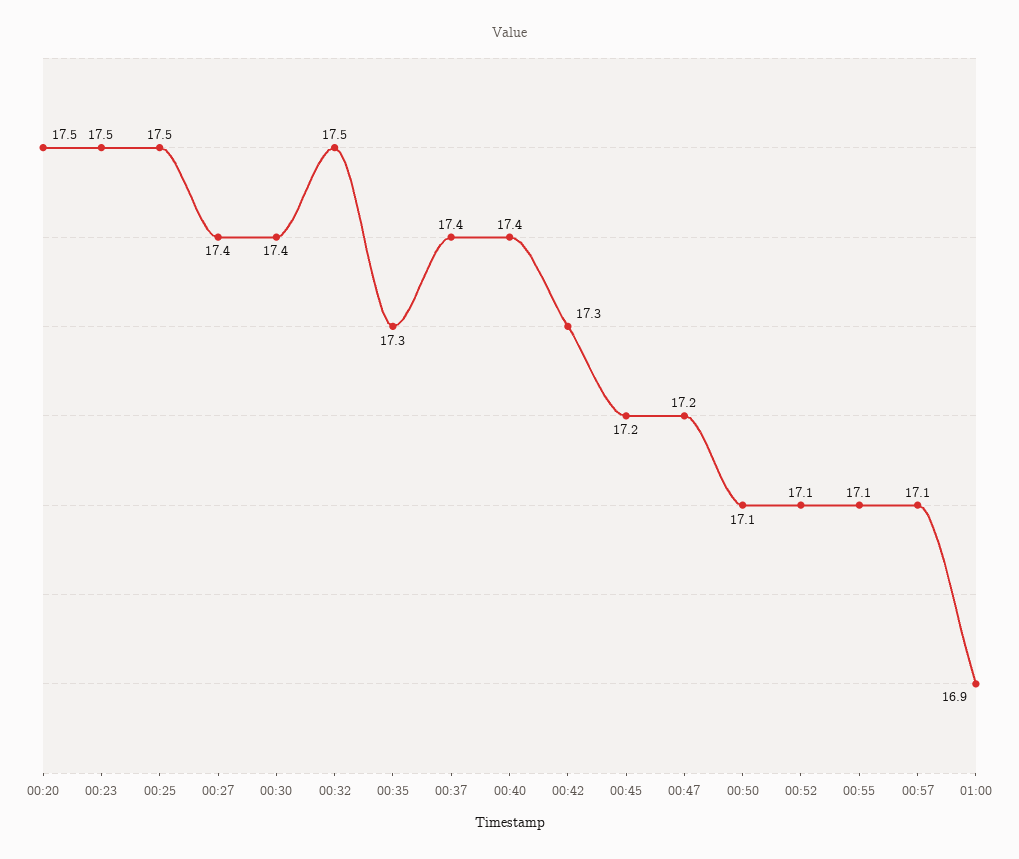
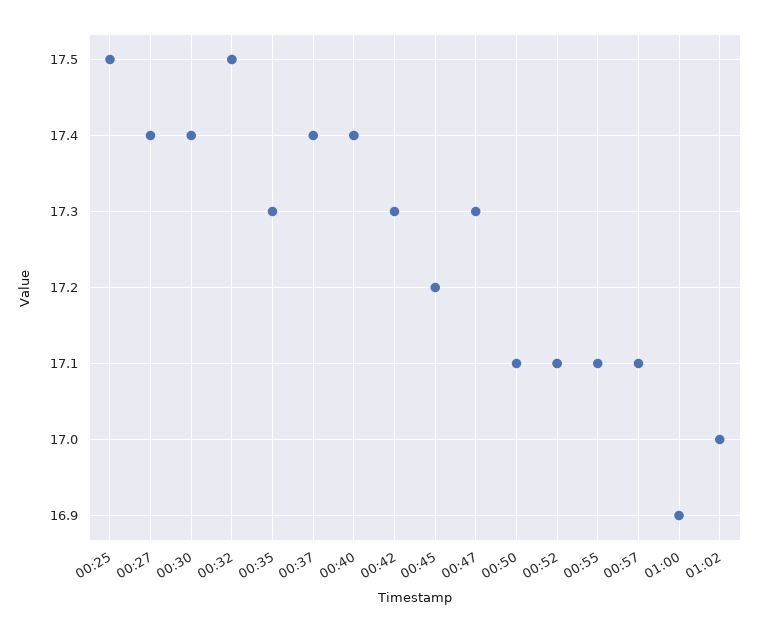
00:20: 17.5 -> none
00:23: 17.5 -> none
00:47: 17.2 -> 17.3
01:02: none -> 17

